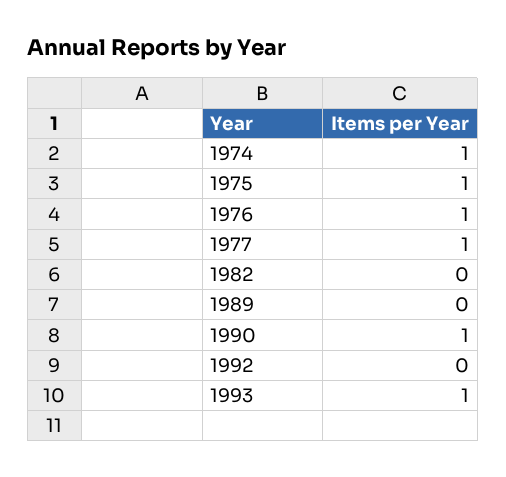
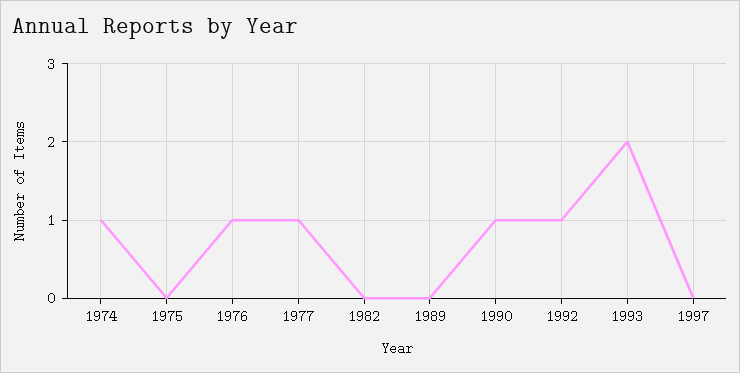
1975: 1 -> 0
1992: 0 -> 1
1993: 1 -> 2
1997: none -> 0

